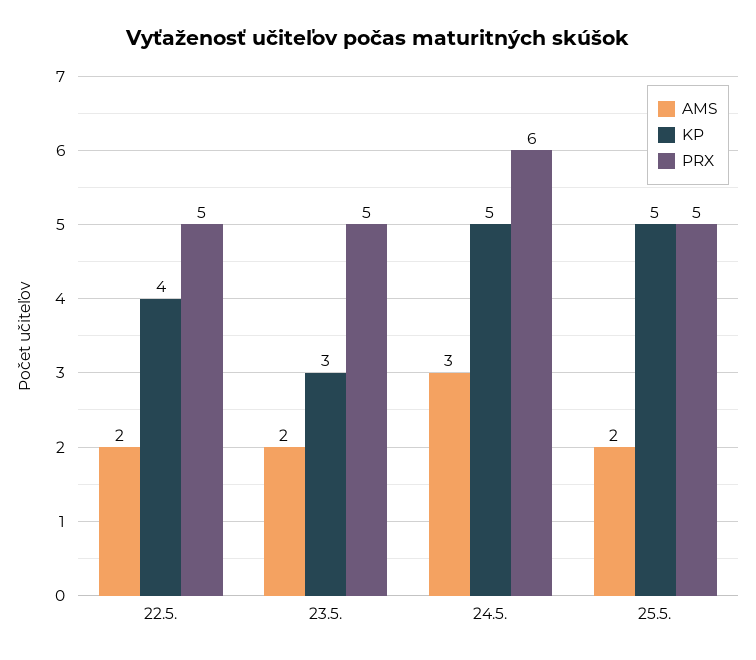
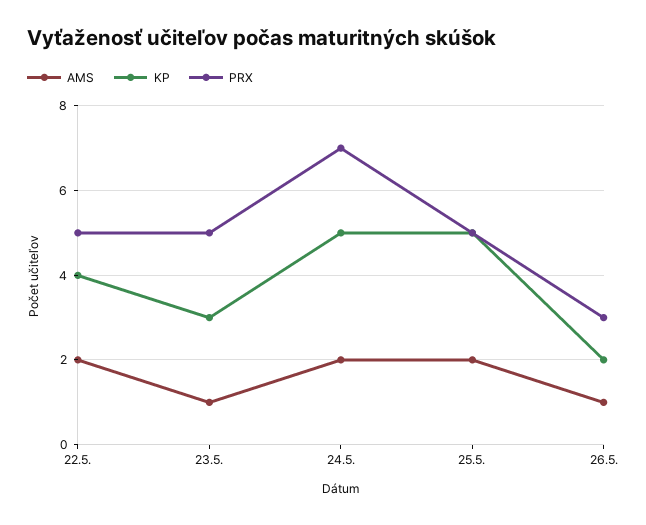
AMS, 23.5.: 2 -> 1
AMS, 24.5.: 3 -> 2
PRX, 24.5.: 6 -> 7
AMS, 26.5.: none -> 1
KP, 26.5.: none -> 2
PRX, 26.5.: none -> 3

